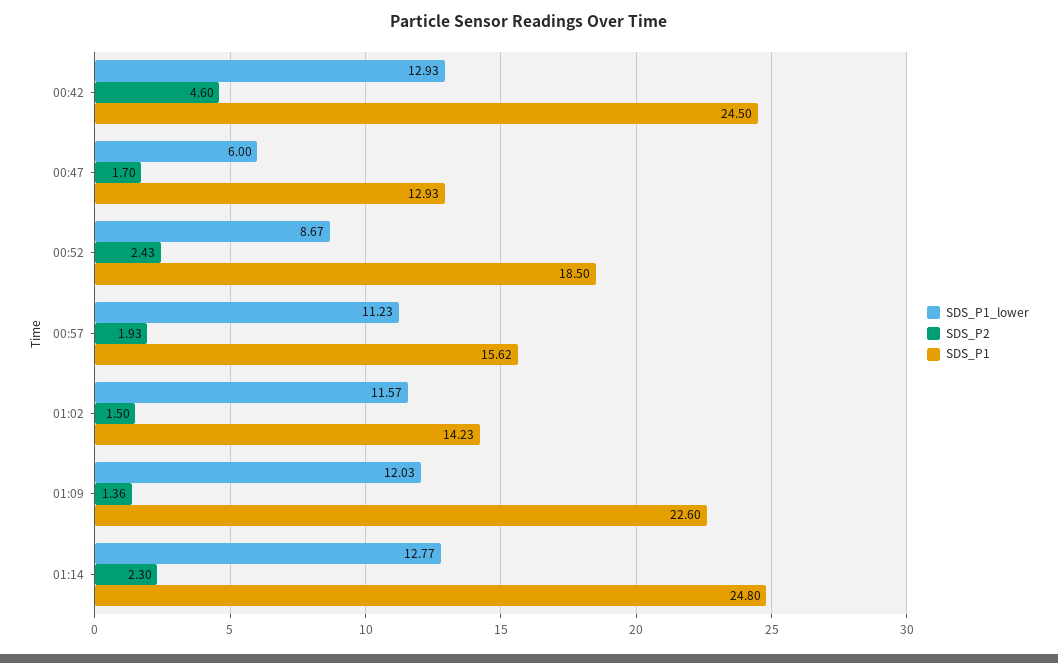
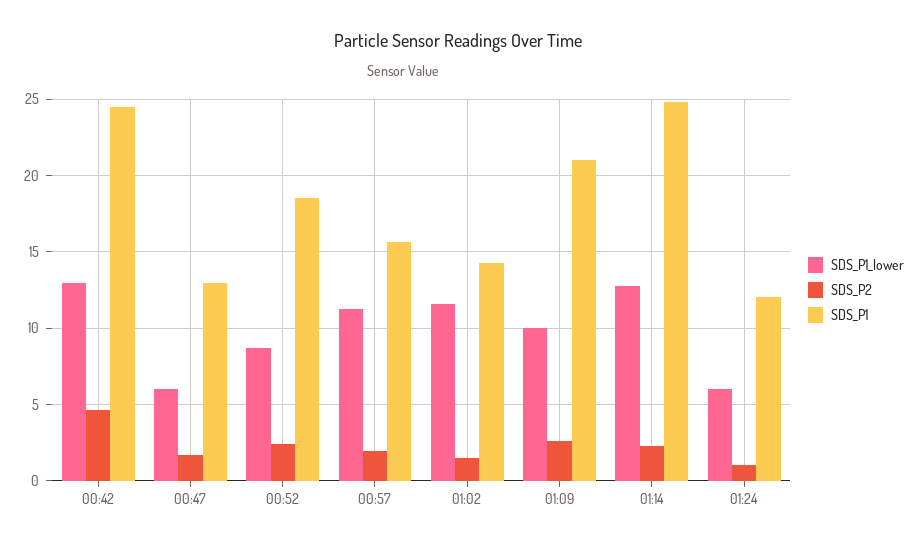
SDS_P1_lower, 01:09: 12.03 -> 10
SDS_P2, 01:09: 1.36 -> 2.5
SDS_P1, 01:09: 22.6 -> 21
SDS_P1_lower, 01:24: none -> 6
SDS_P2, 01:24: none -> 1
SDS_P1, 01:24: none -> 12

